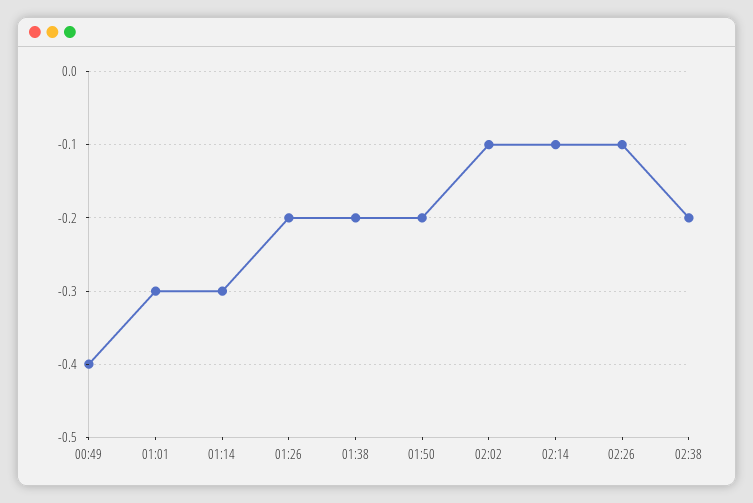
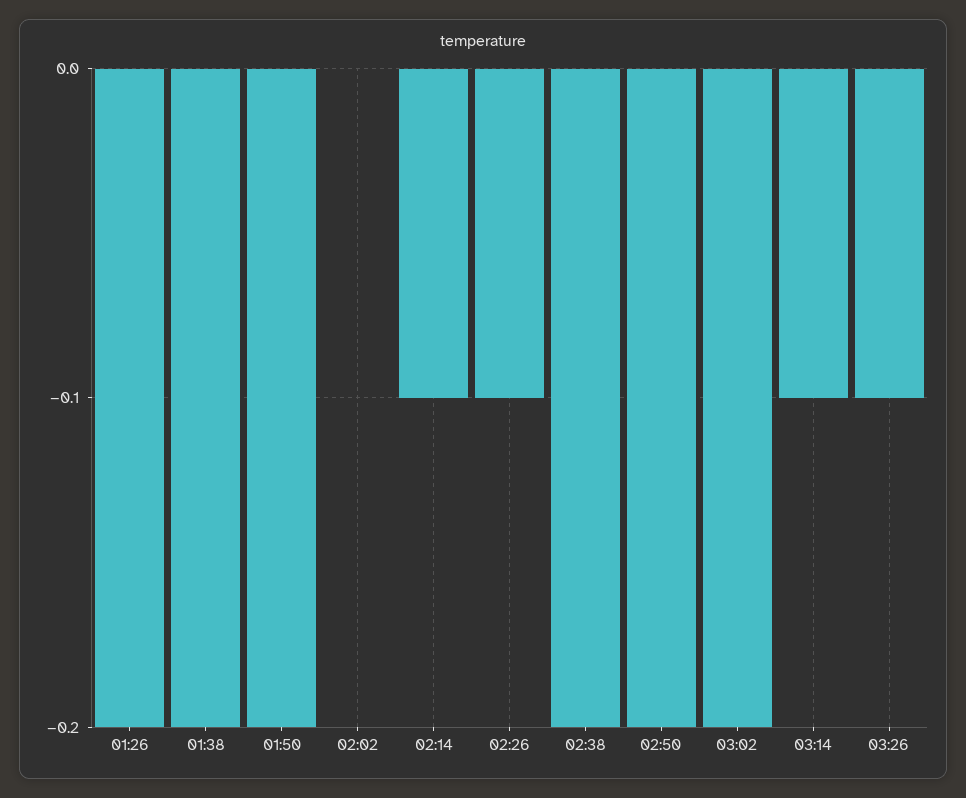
00:49: -0.4 -> none
01:01: -0.3 -> none
01:14: -0.3 -> none
02:02: -0.1 -> 0
02:50: none -> -0.2
03:02: none -> -0.2
03:14: none -> -0.1
03:26: none -> -0.1

